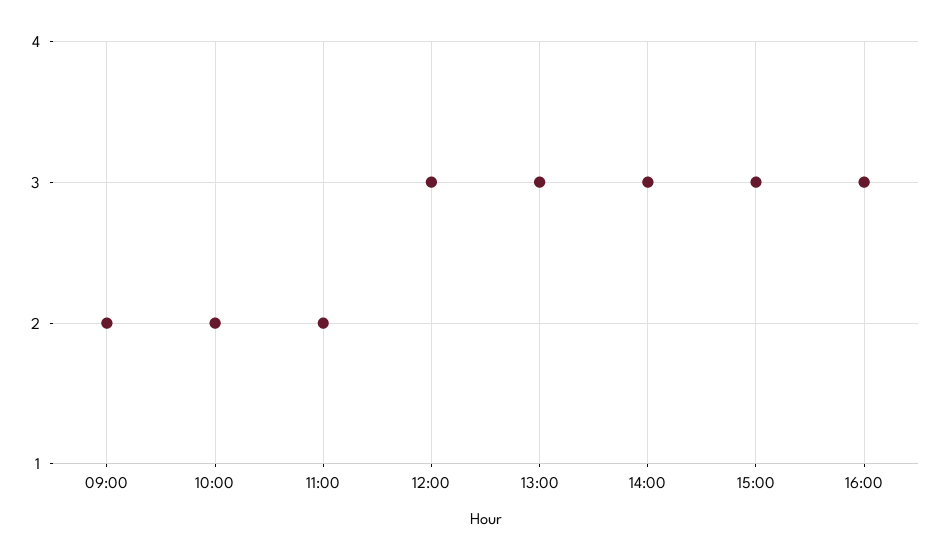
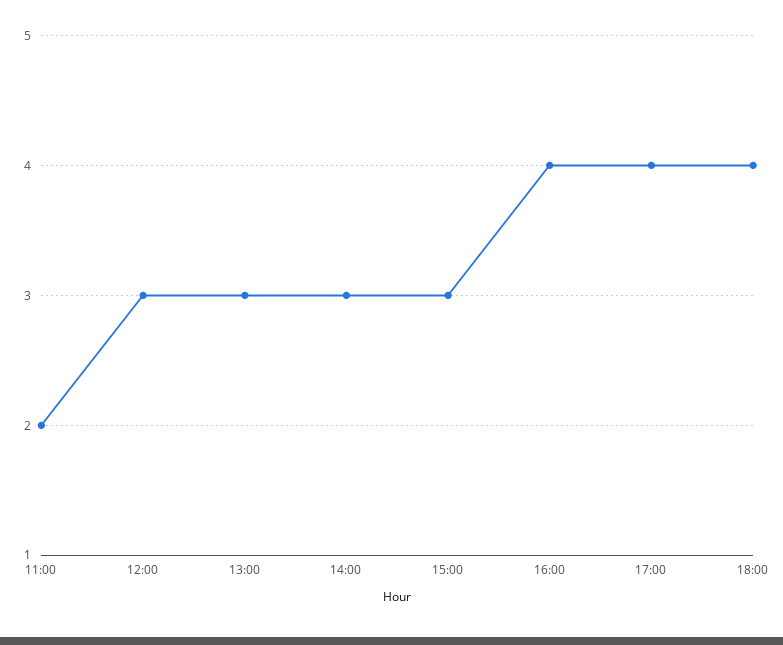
09:00: 2 -> none
10:00: 2 -> none
16:00: 3 -> 4
17:00: none -> 4
18:00: none -> 4

